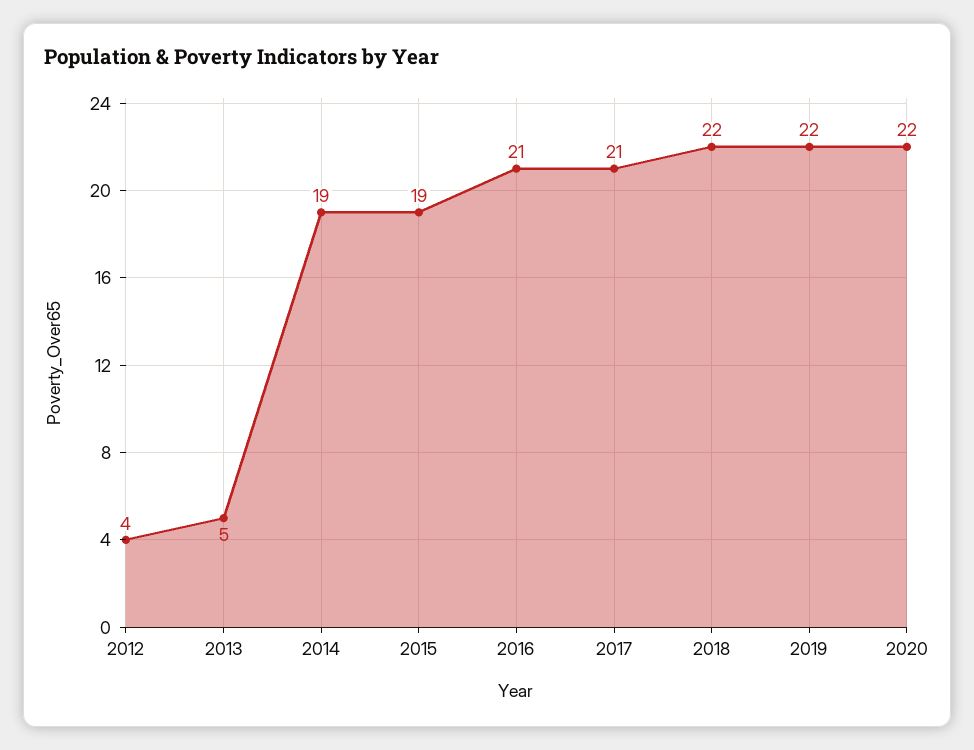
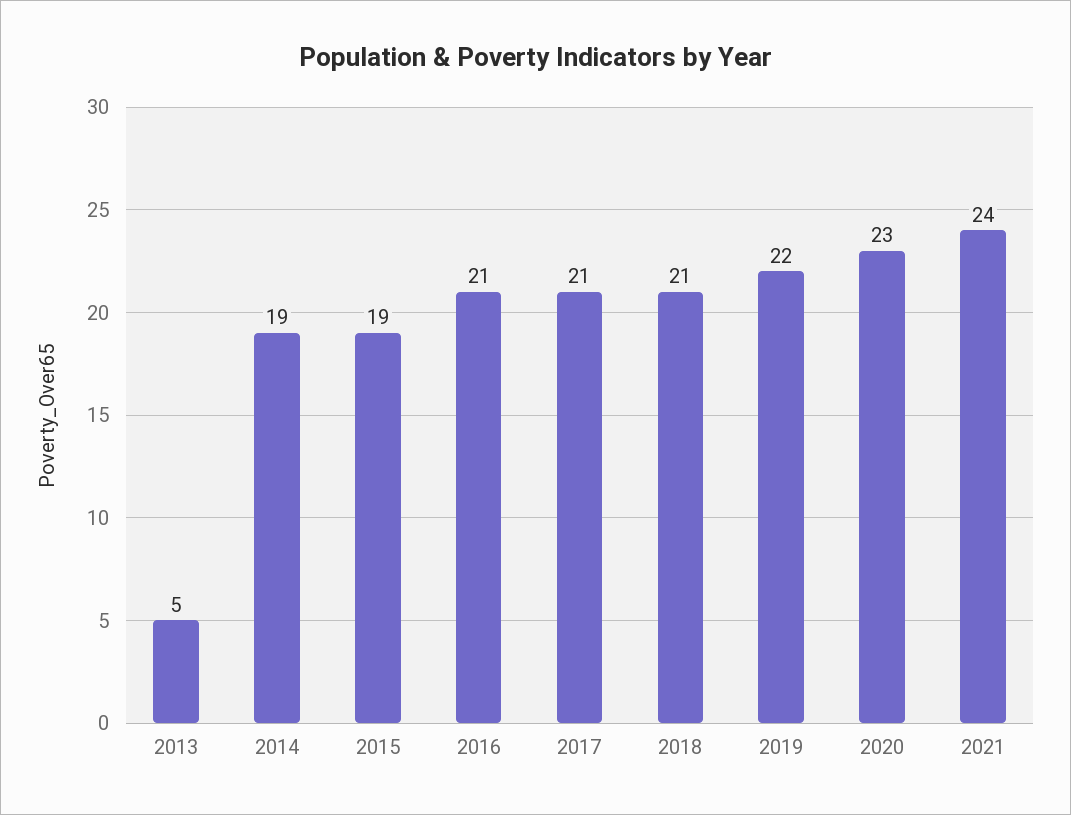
2012: 4 -> none
2018: 22 -> 21
2020: 22 -> 23
2021: none -> 24

